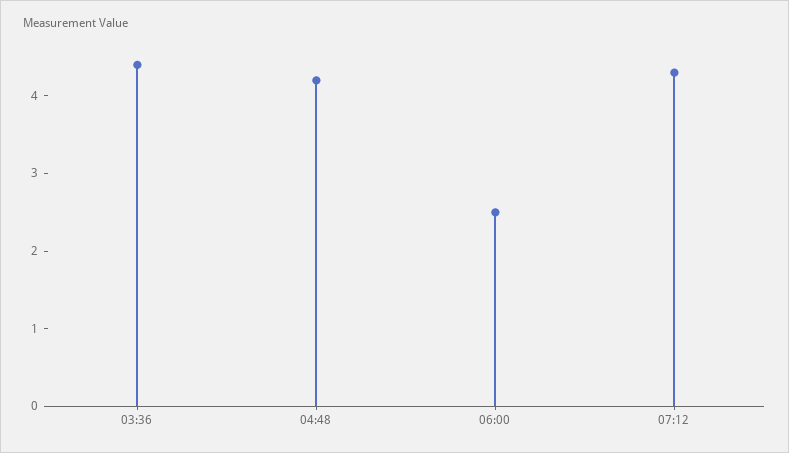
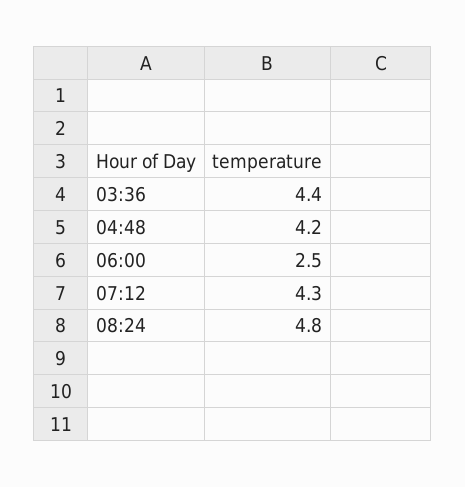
08:24: none -> 4.8

